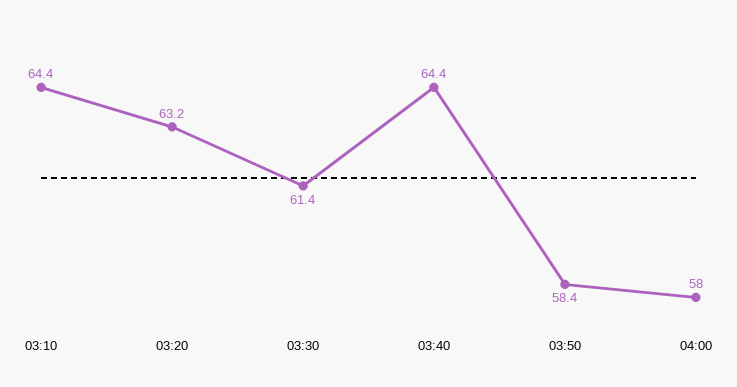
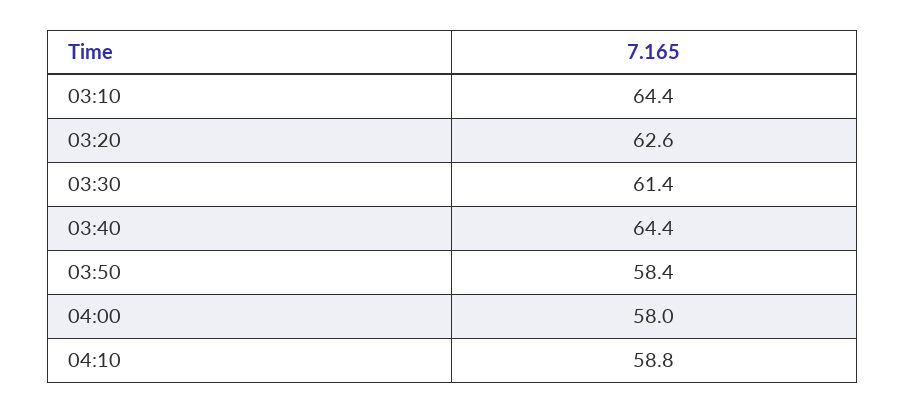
03:20: 63.2 -> 62.6
04:10: none -> 58.8

